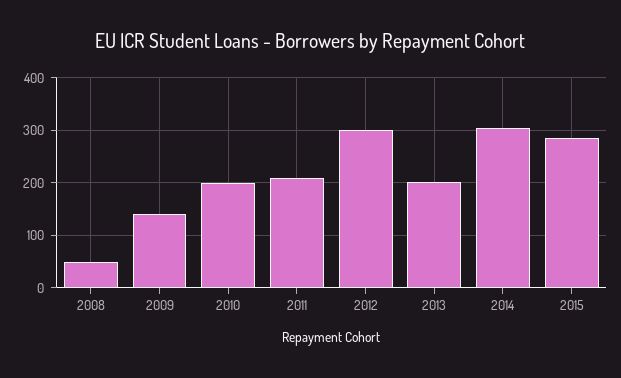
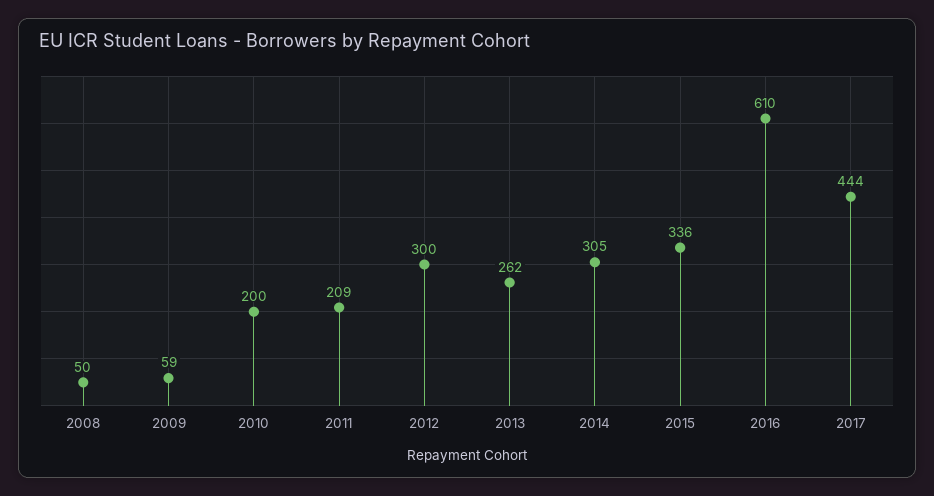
2009: 140 -> 59
2013: 200 -> 262
2015: 280 -> 336
2016: none -> 610
2017: none -> 444

